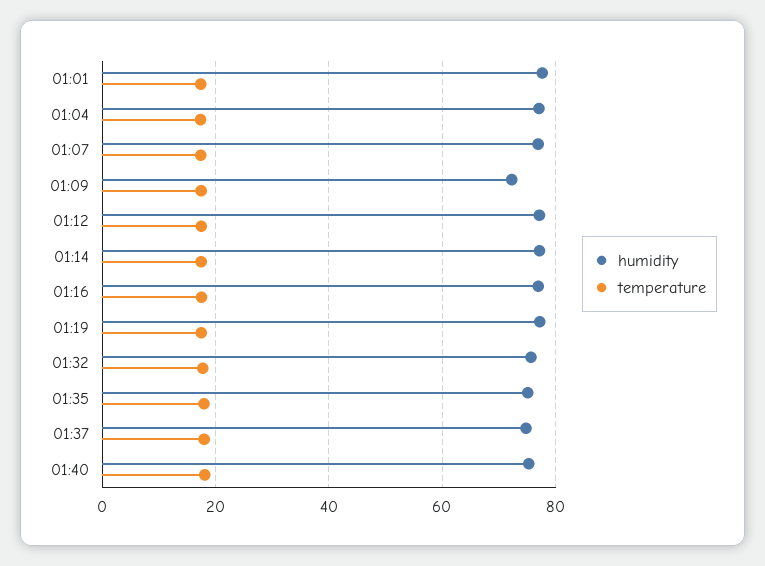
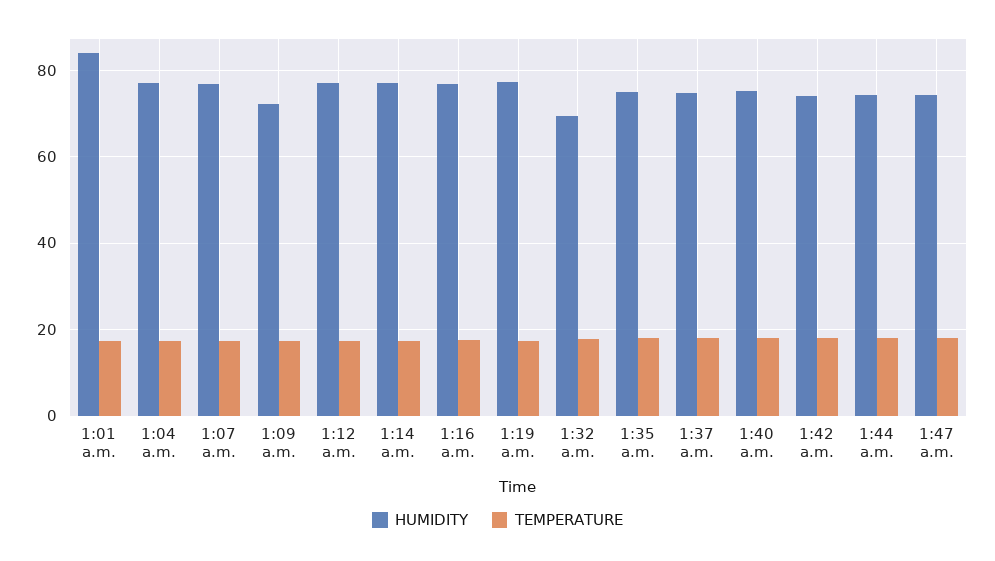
humidity, 01:01: 78 -> 84
humidity, 01:32: 76 -> 70
humidity, 1:42 a.m.: none -> 74
temperature, 1:42 a.m.: none -> 18
humidity, 1:44 a.m.: none -> 74
temperature, 1:44 a.m.: none -> 18
humidity, 1:47 a.m.: none -> 74
temperature, 1:47 a.m.: none -> 18

